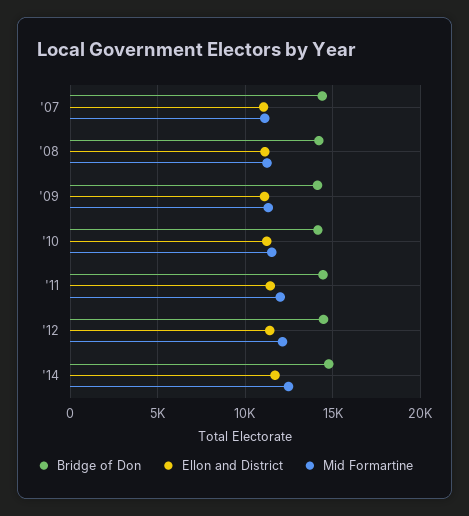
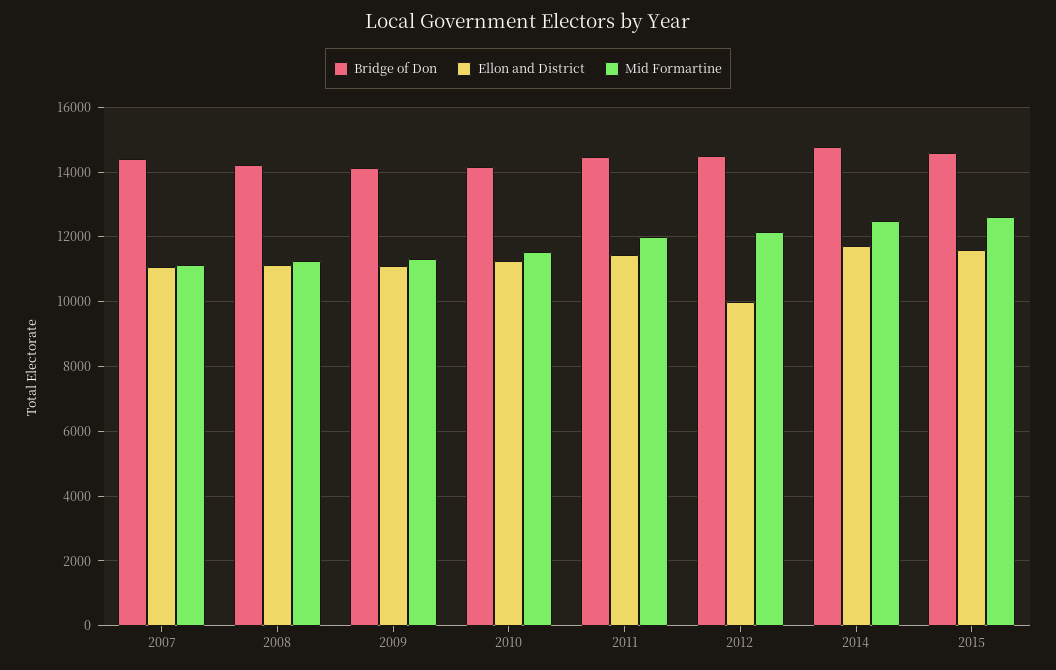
Ellon and District, '12: 11500 -> 10000
Bridge of Don, 2015: none -> 14600
Ellon and District, 2015: none -> 11600
Mid Formartine, 2015: none -> 12600

